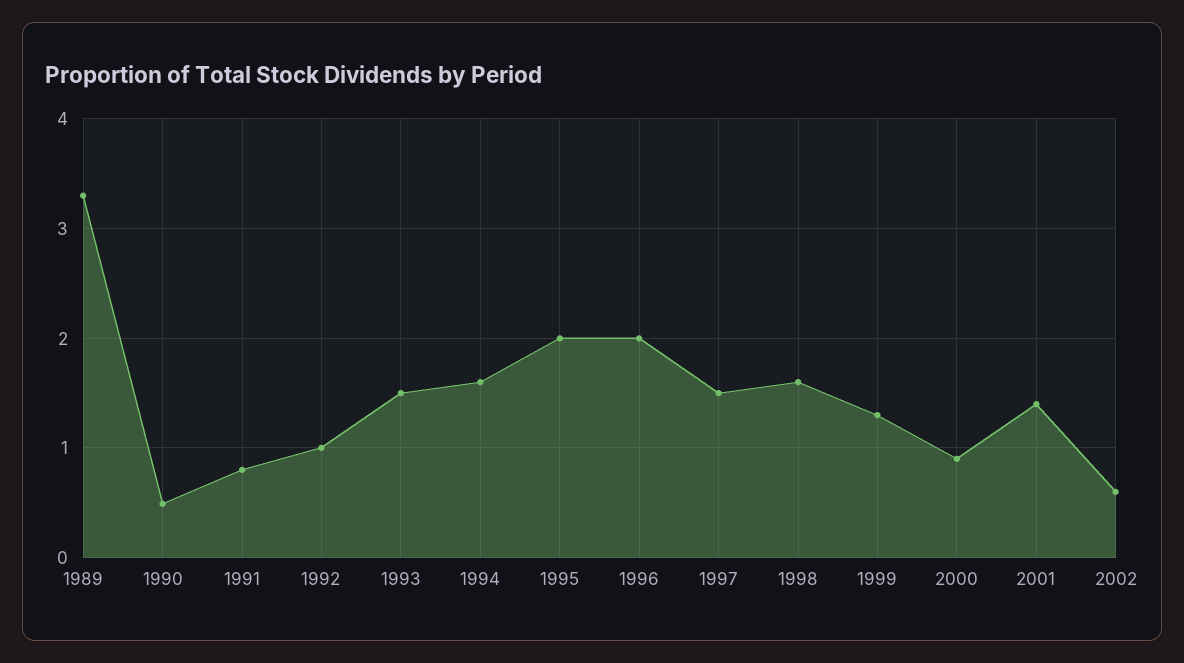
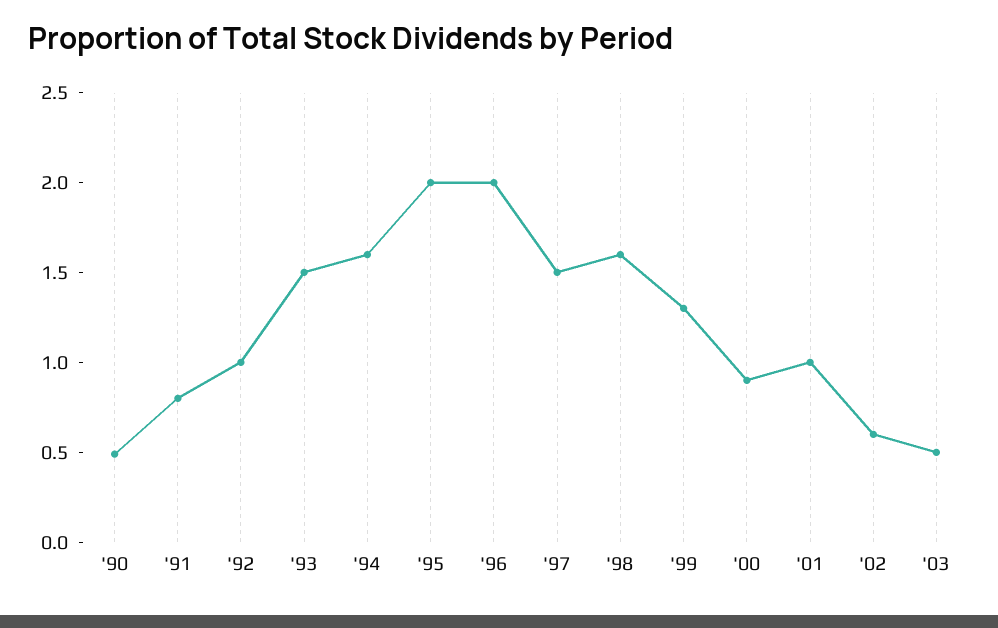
1989: 3.3 -> none
2001: 1.4 -> 1
'03: none -> 0.5

